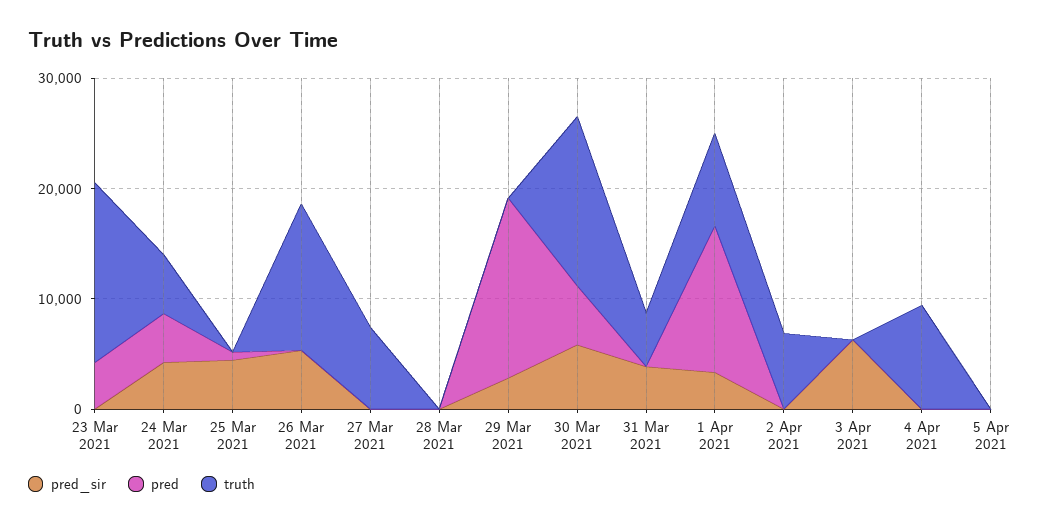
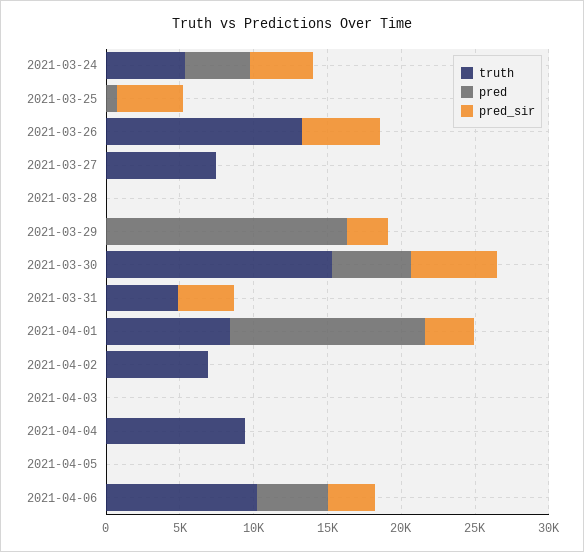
pred_sir, 23 Mar 2021: 0 -> none
pred, 23 Mar 2021: 4000 -> none
truth, 23 Mar 2021: 16000 -> none
pred_sir, 3 Apr 2021: 6000 -> 0
truth, 2021-04-06: none -> 10000
pred, 2021-04-06: none -> 5000
pred_sir, 2021-04-06: none -> 3000

